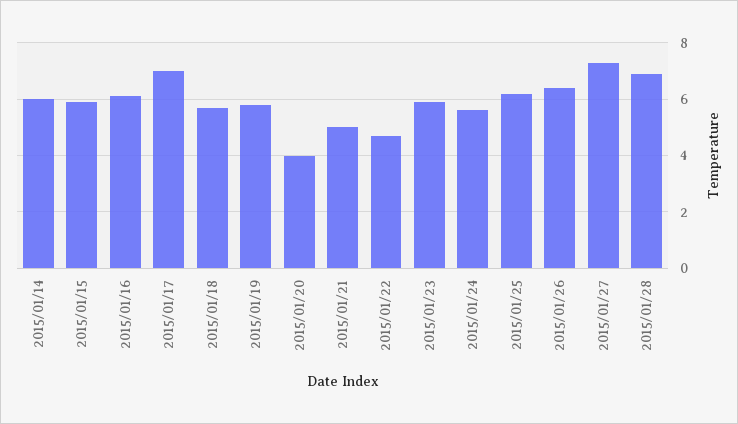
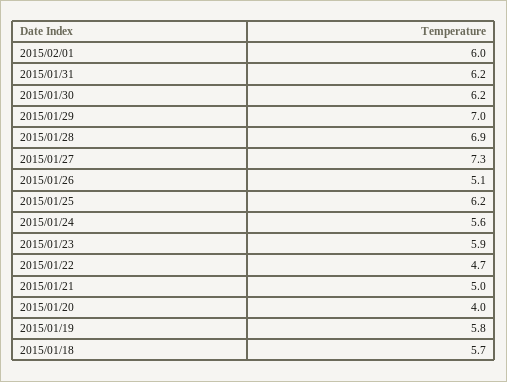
2015/01/14: 6 -> none
2015/01/15: 6 -> none
2015/01/16: 6 -> none
2015/01/17: 7 -> none
2015/01/26: 6.5 -> 5.1
2015/02/01: none -> 6
2015/01/31: none -> 6.2
2015/01/30: none -> 6.2
2015/01/29: none -> 7

